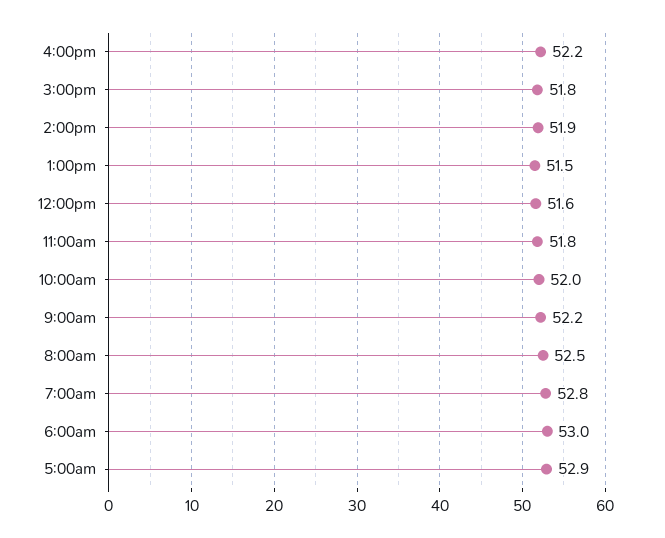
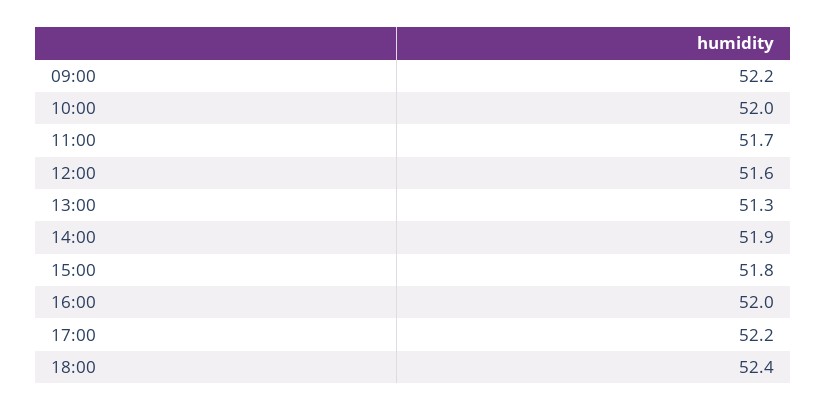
4:00pm: 52.2 -> 52
1:00pm: 51.5 -> 51.3
11:00am: 51.8 -> 51.7
8:00am: 52.5 -> none
7:00am: 52.8 -> none
6:00am: 53 -> none
5:00am: 52.9 -> none
17:00: none -> 52.2
18:00: none -> 52.4

